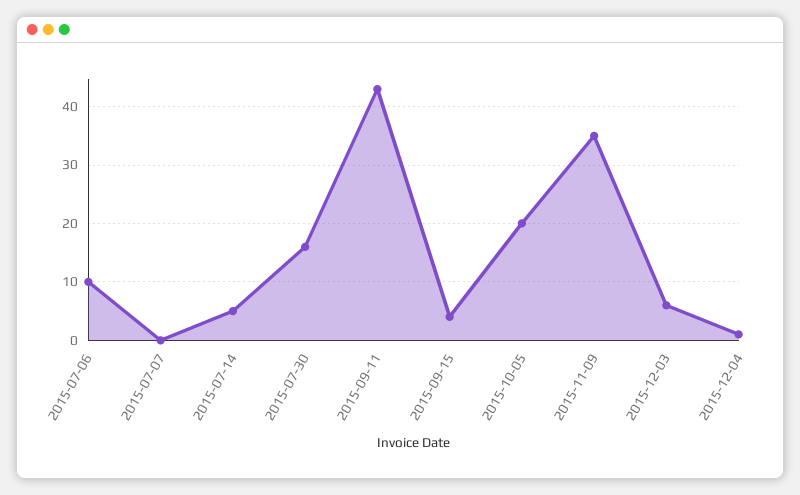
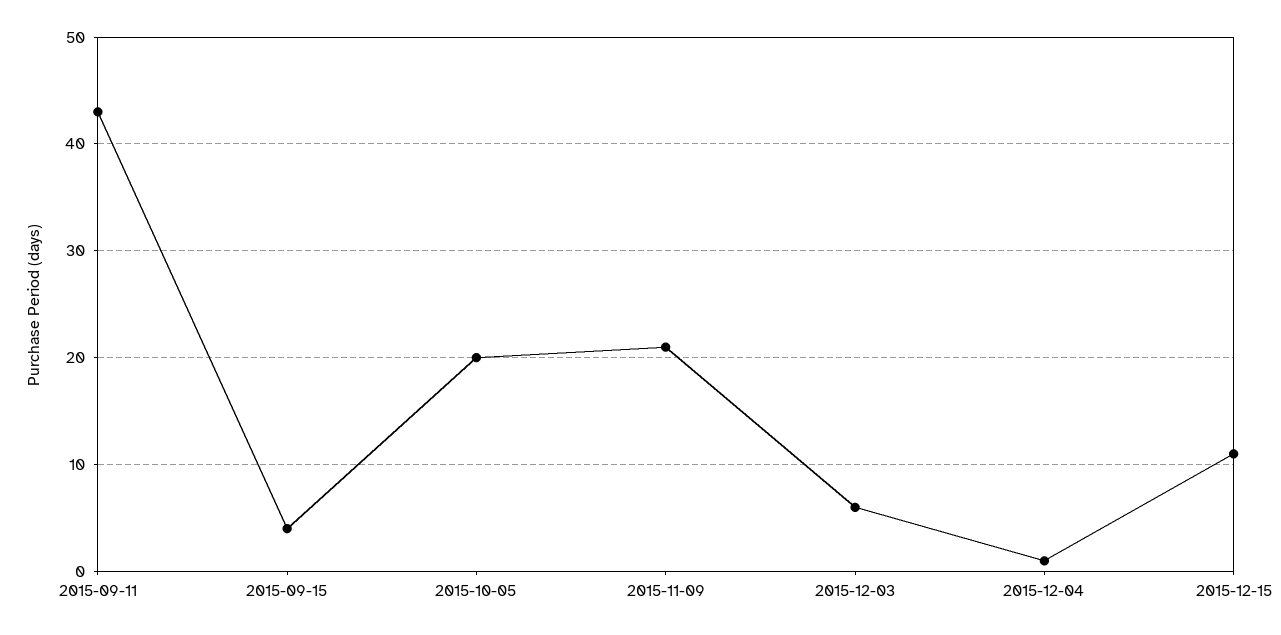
2015-07-06: 10 -> none
2015-07-07: 0 -> none
2015-07-14: 5 -> none
2015-07-30: 15 -> none
2015-11-09: 35 -> 21
2015-12-15: none -> 11

